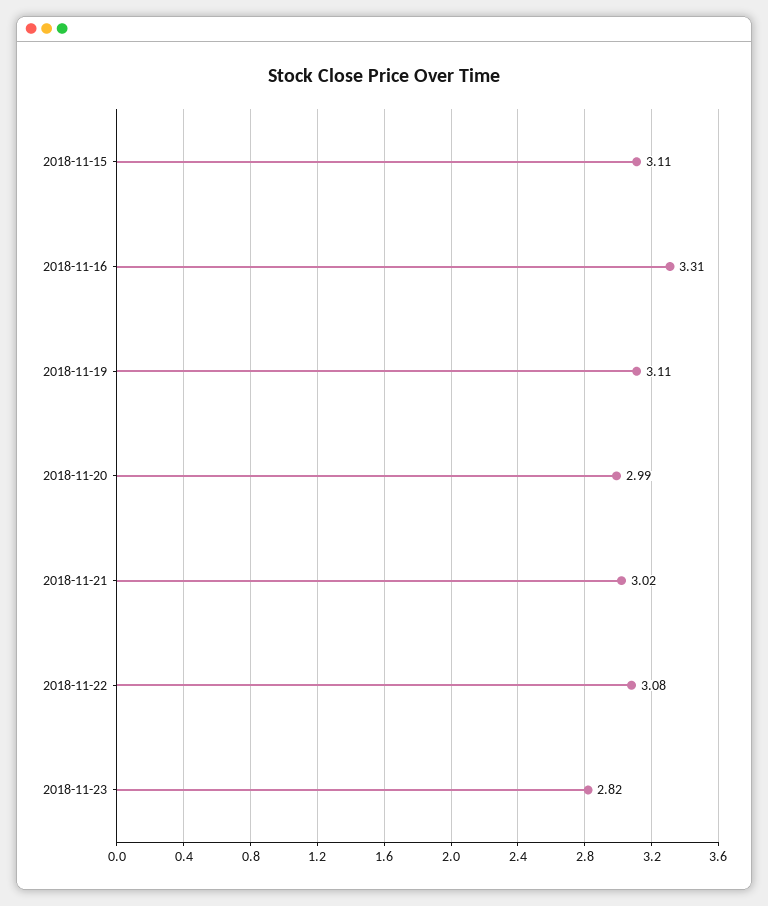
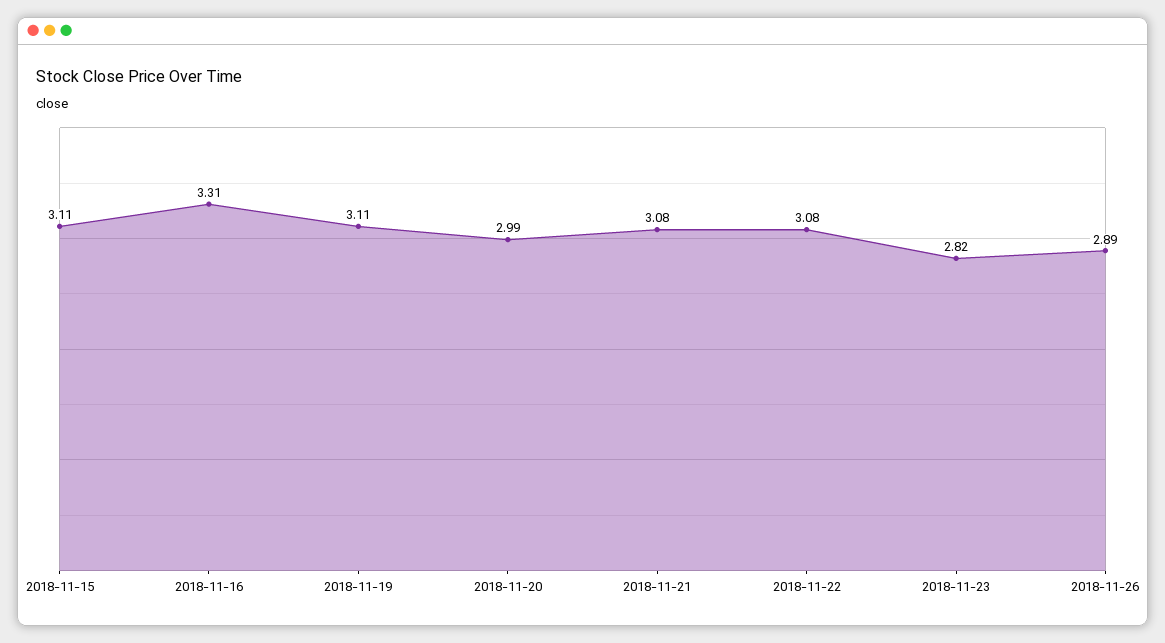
2018-11-21: 3.02 -> 3.08
2018-11-26: none -> 2.89

